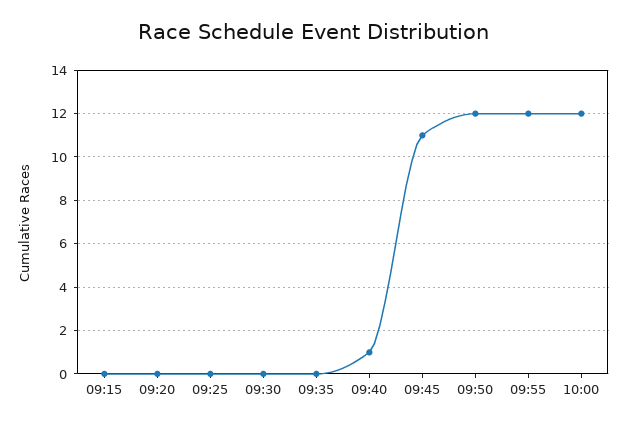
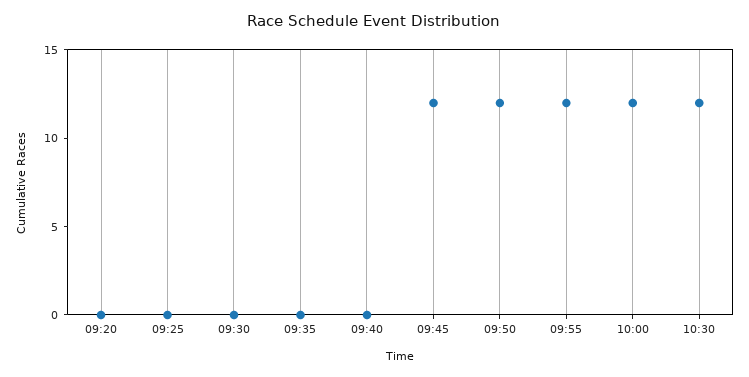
09:15: 0 -> none
09:40: 1 -> 0
09:45: 11 -> 12
10:30: none -> 12

